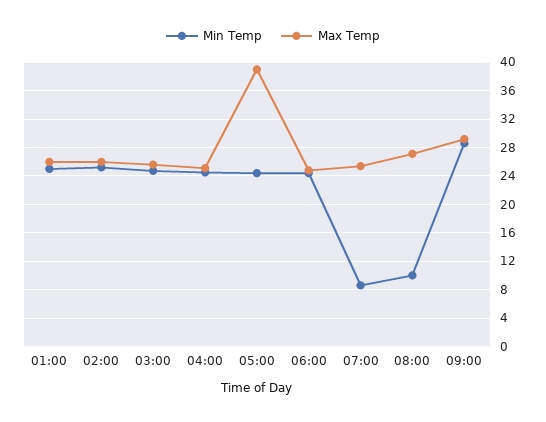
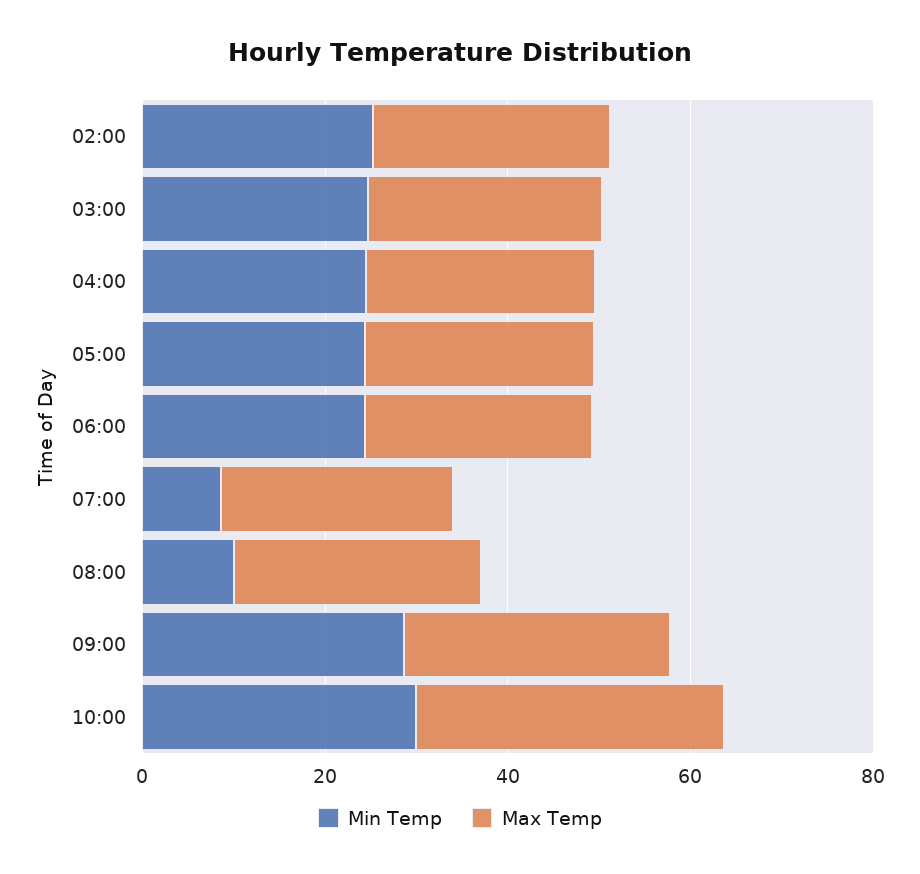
Min Temp, 01:00: 25 -> none
Max Temp, 01:00: 26 -> none
Max Temp, 05:00: 39 -> 25
Min Temp, 10:00: none -> 30
Max Temp, 10:00: none -> 35

